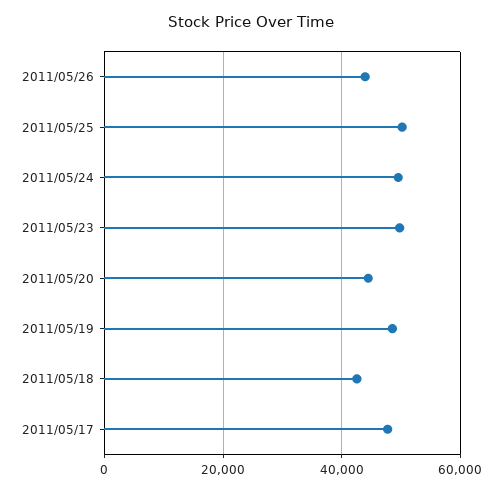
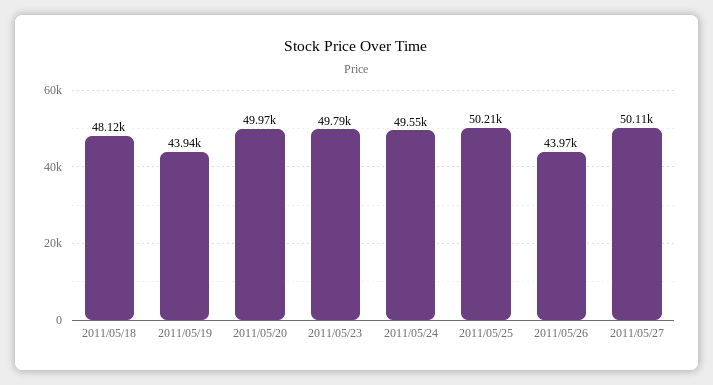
2011/05/20: 44000 -> 49970
2011/05/19: 48000 -> 43940
2011/05/18: 42000 -> 48120
2011/05/17: 48000 -> none
2011/05/27: none -> 50110

